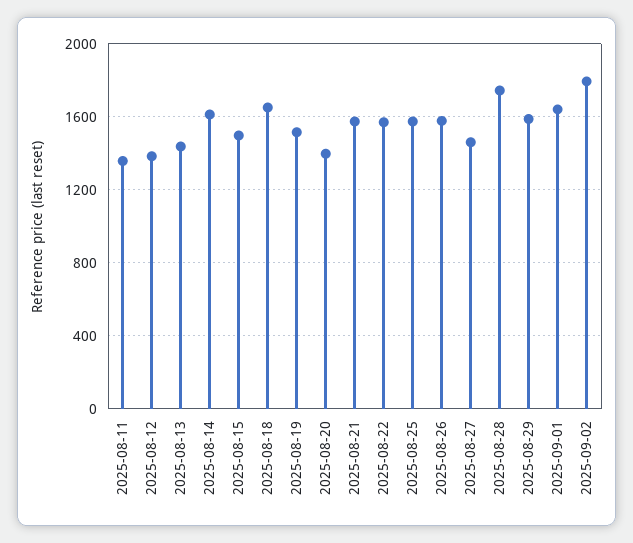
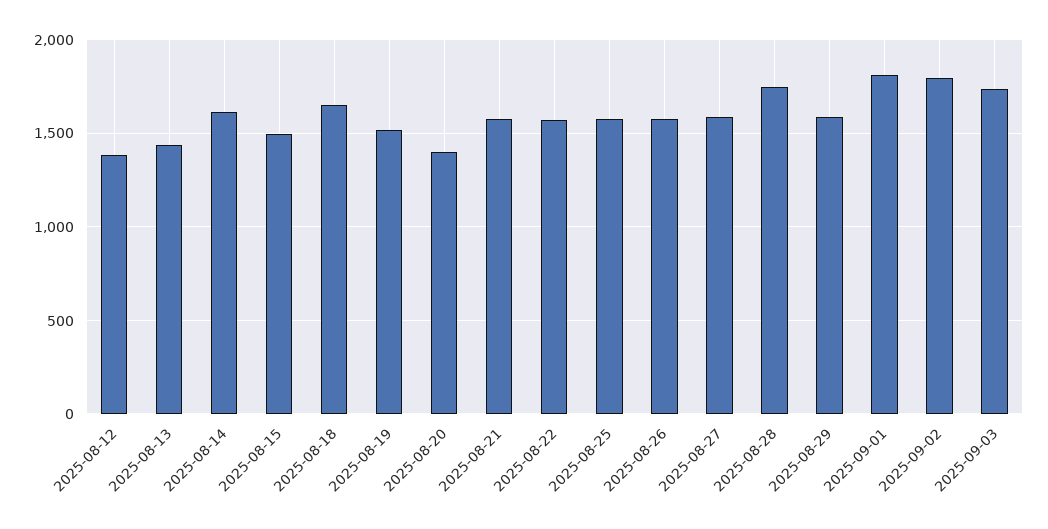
2025-08-11: 1350 -> none
2025-08-27: 1450 -> 1600
2025-09-01: 1650 -> 1800
2025-09-03: none -> 1750

